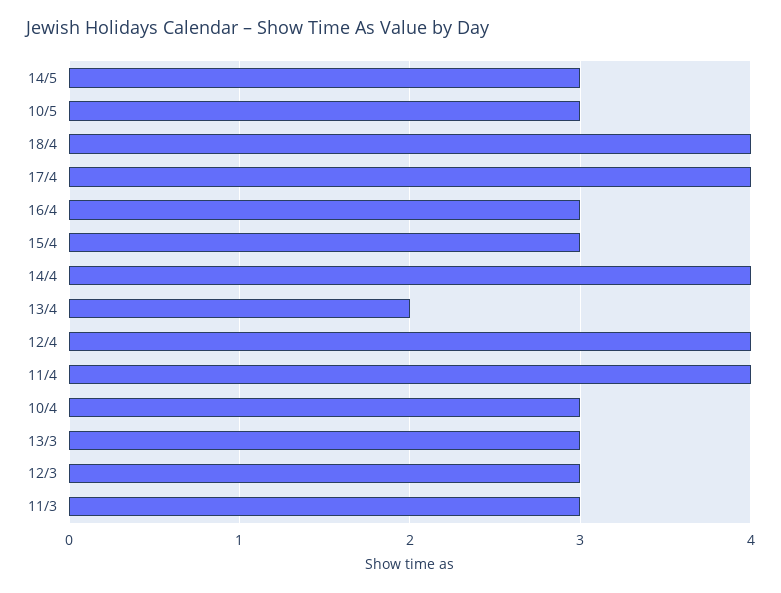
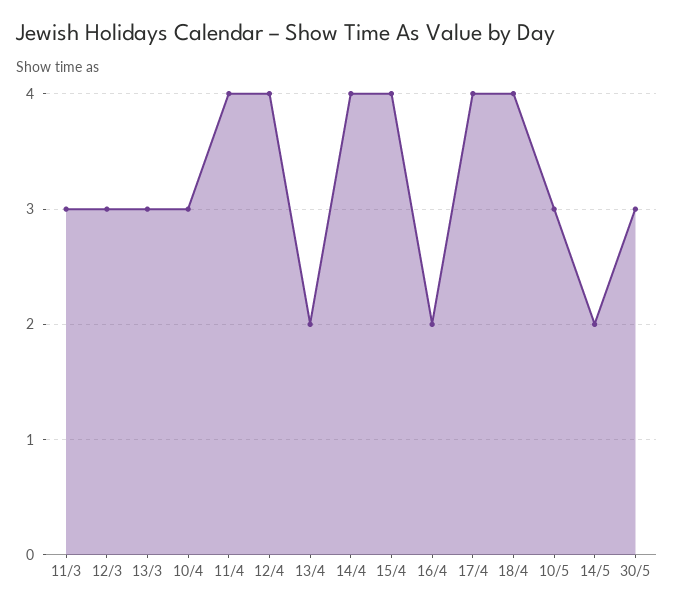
14/5: 3 -> 2
16/4: 3 -> 2
15/4: 3 -> 4
30/5: none -> 3

